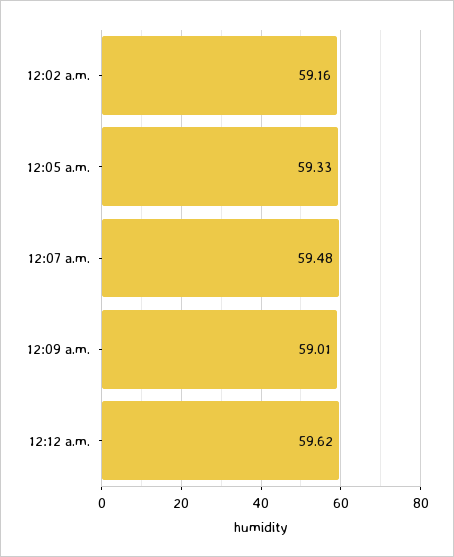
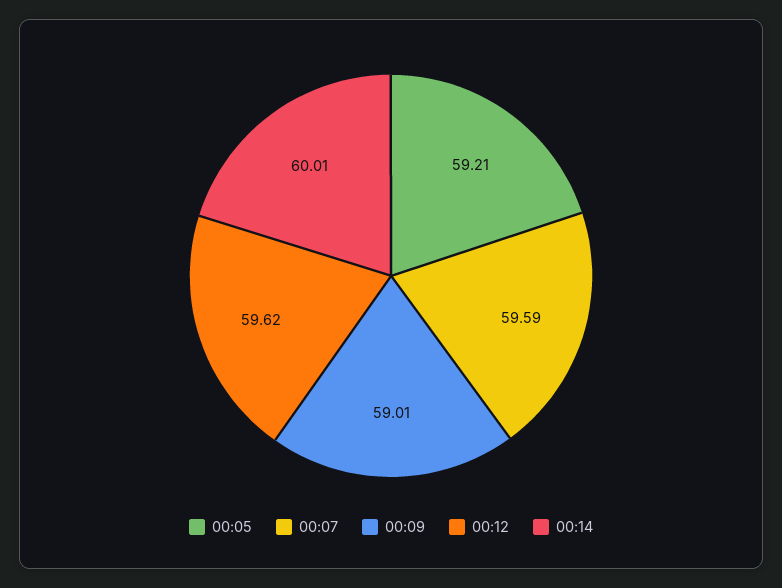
12:02 a.m.: 59.16 -> none
12:05 a.m.: 59.33 -> 59.21
12:07 a.m.: 59.48 -> 59.59
00:14: none -> 60.01

